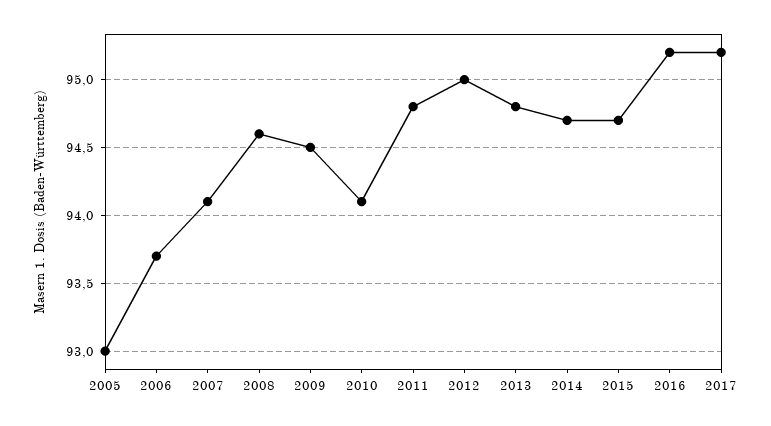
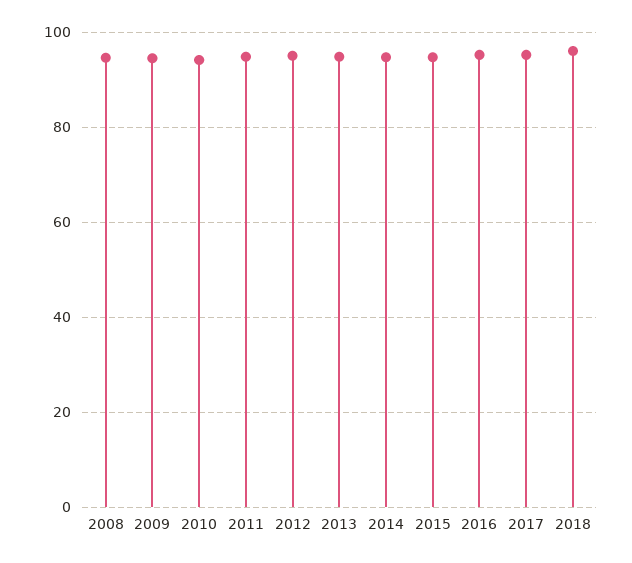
2005: 93 -> none
2006: 93.7 -> none
2007: 94.1 -> none
2018: none -> 96

